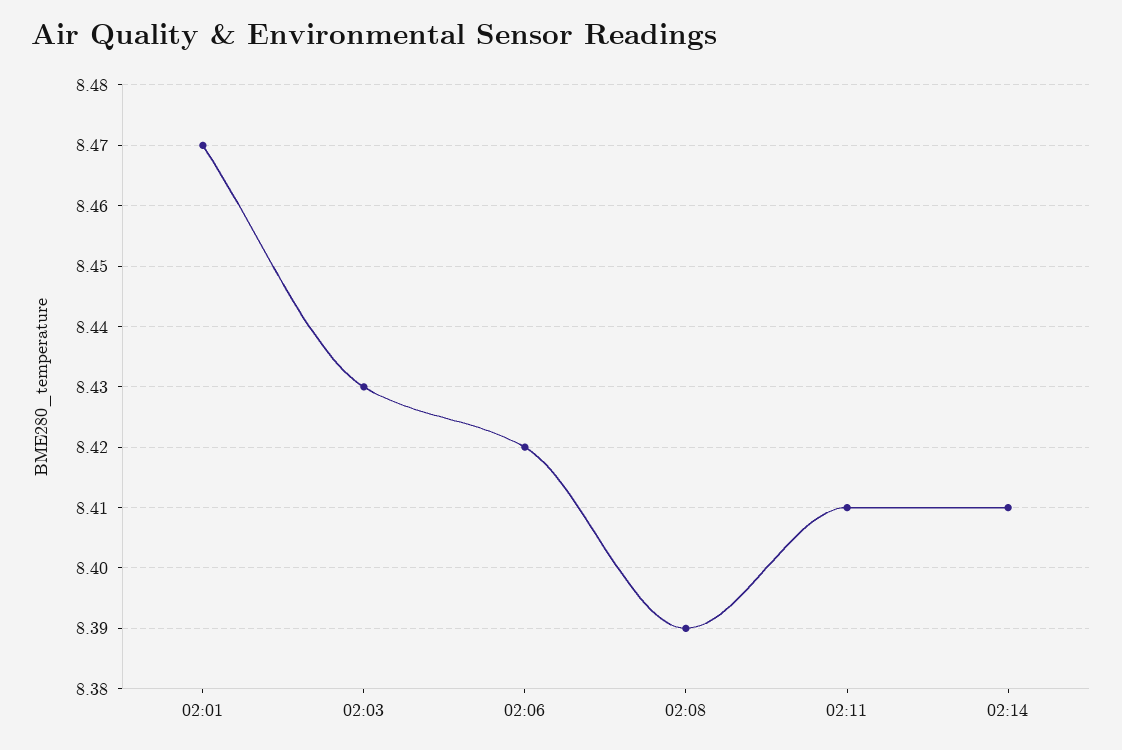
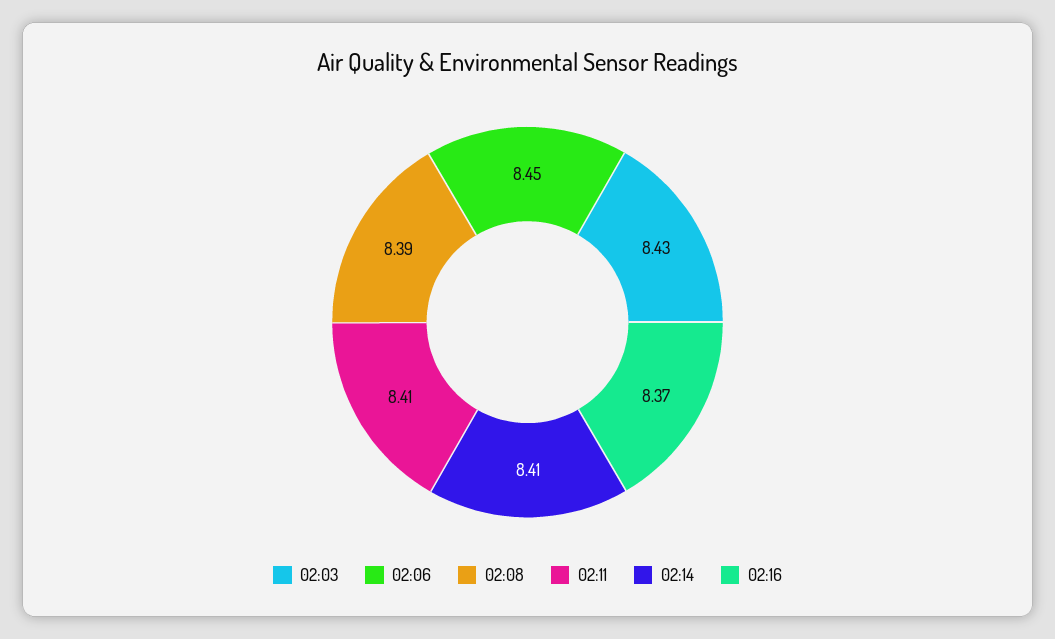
02:01: 8.47 -> none
02:06: 8.42 -> 8.45
02:16: none -> 8.37

